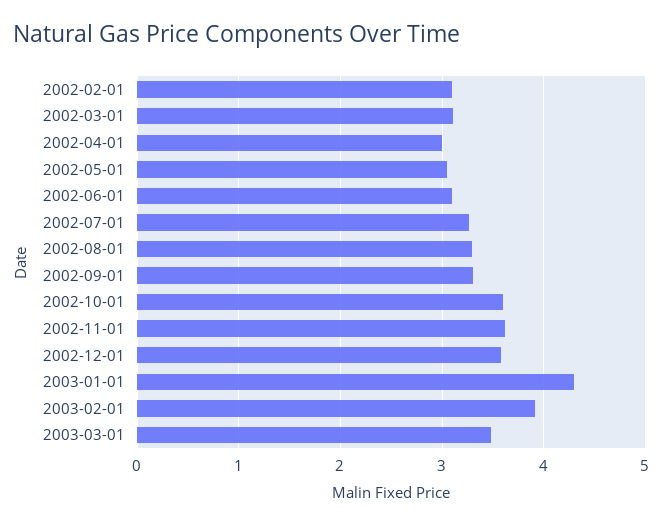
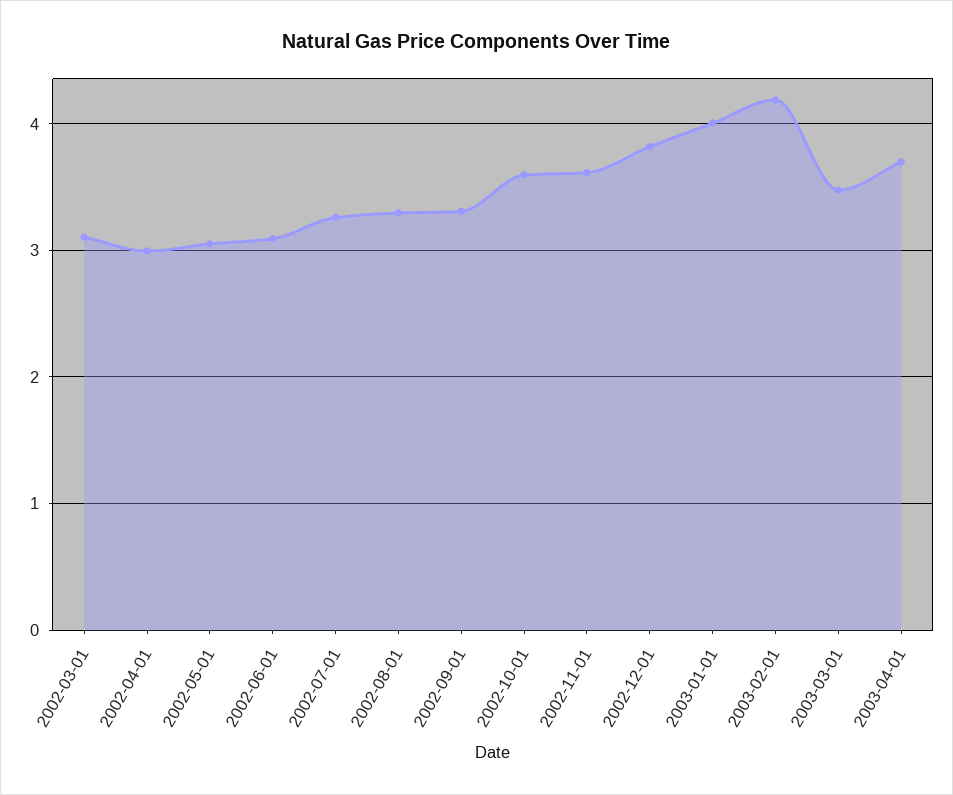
2002-02-01: 3.1 -> none
2002-12-01: 3.6 -> 3.8
2003-01-01: 4.3 -> 4
2003-02-01: 3.9 -> 4.2
2003-04-01: none -> 3.7

